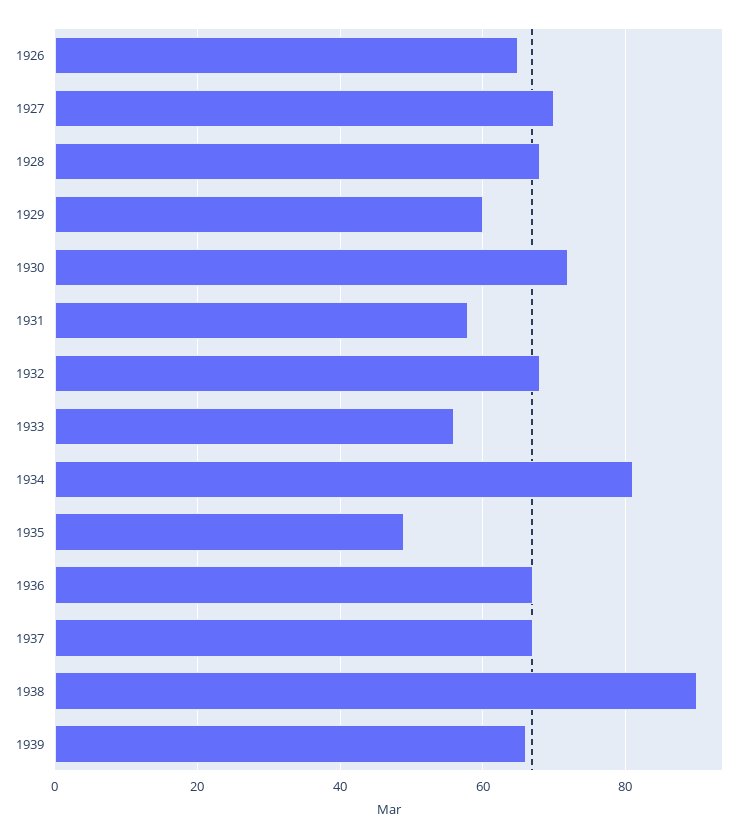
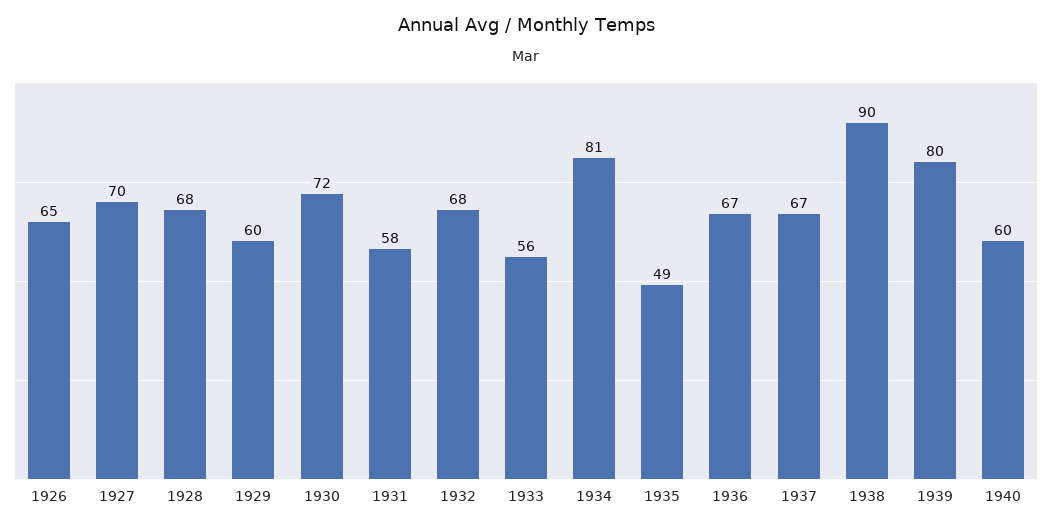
1939: 65 -> 80
1940: none -> 60

